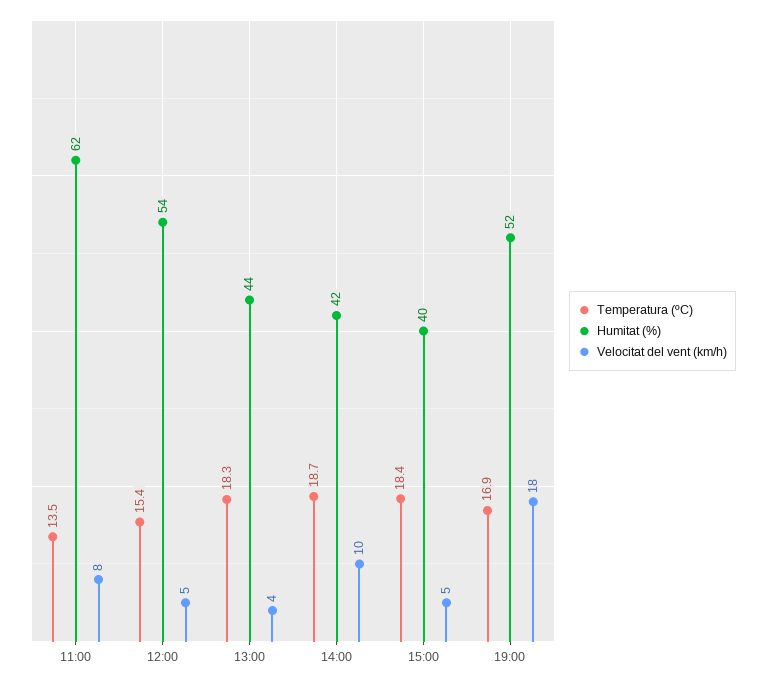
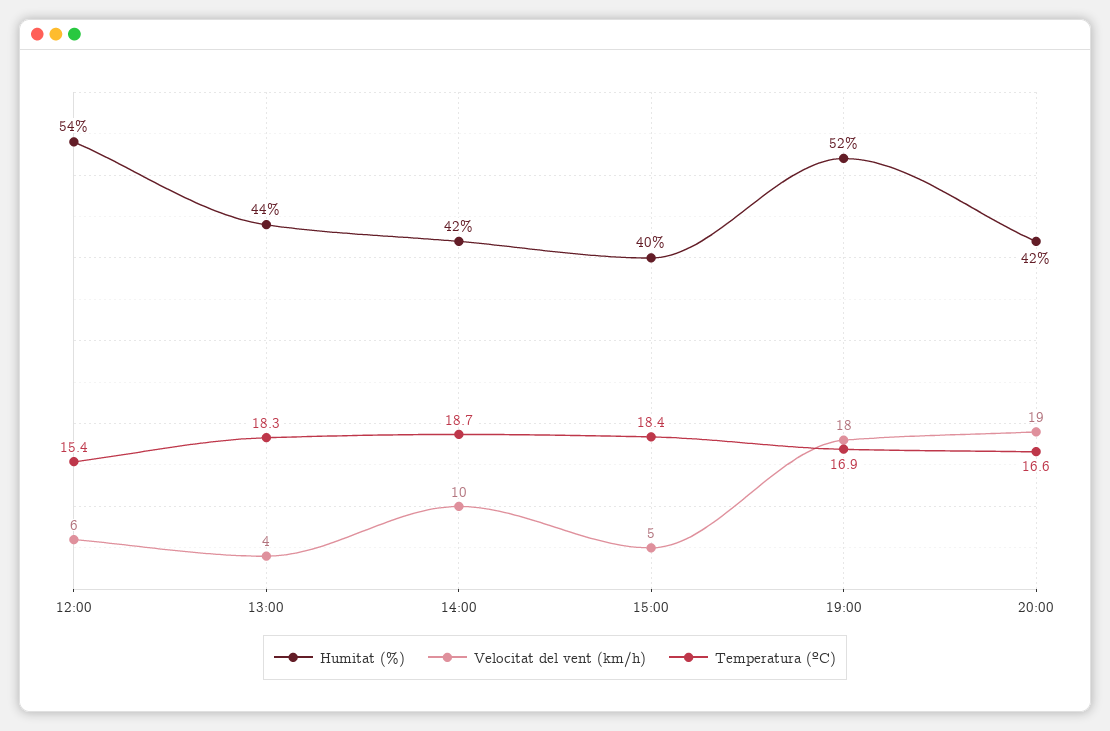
Temperatura (ºC), 11:00: 13.5 -> none
Humitat (%), 11:00: 62 -> none
Velocitat del vent (km/h), 11:00: 8 -> none
Velocitat del vent (km/h), 12:00: 5 -> 6
Humitat (%), 20:00: none -> 42
Velocitat del vent (km/h), 20:00: none -> 19
Temperatura (ºC), 20:00: none -> 16.6

